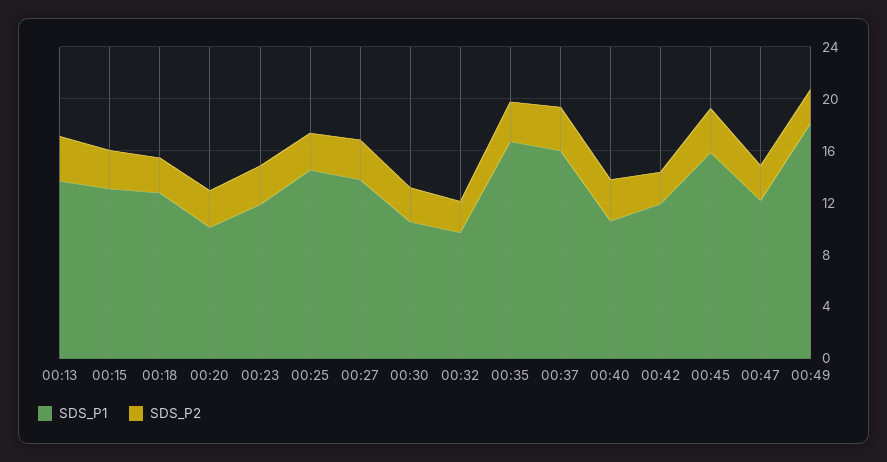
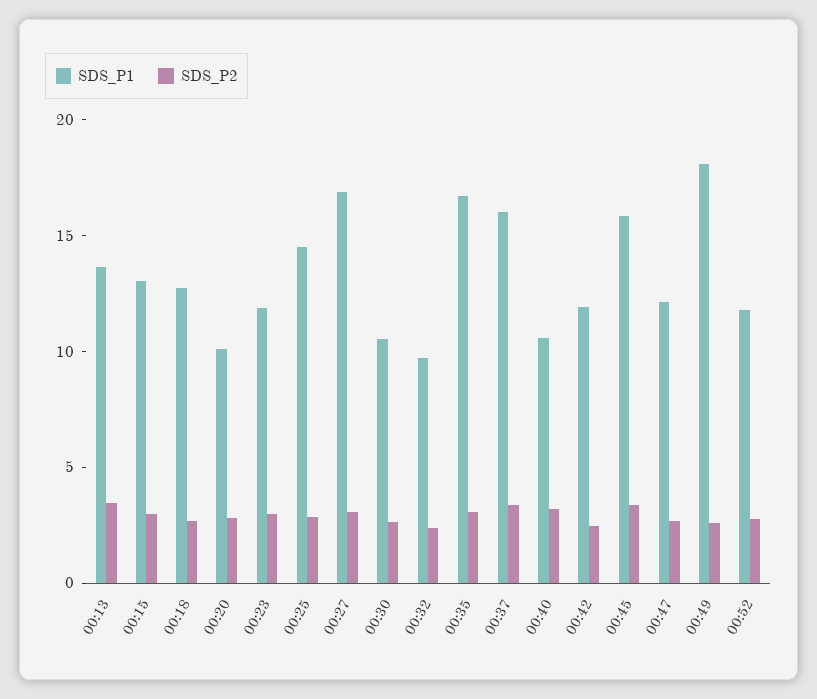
SDS_P1, 00:27: 14 -> 17
SDS_P1, 00:52: none -> 12
SDS_P2, 00:52: none -> 3

